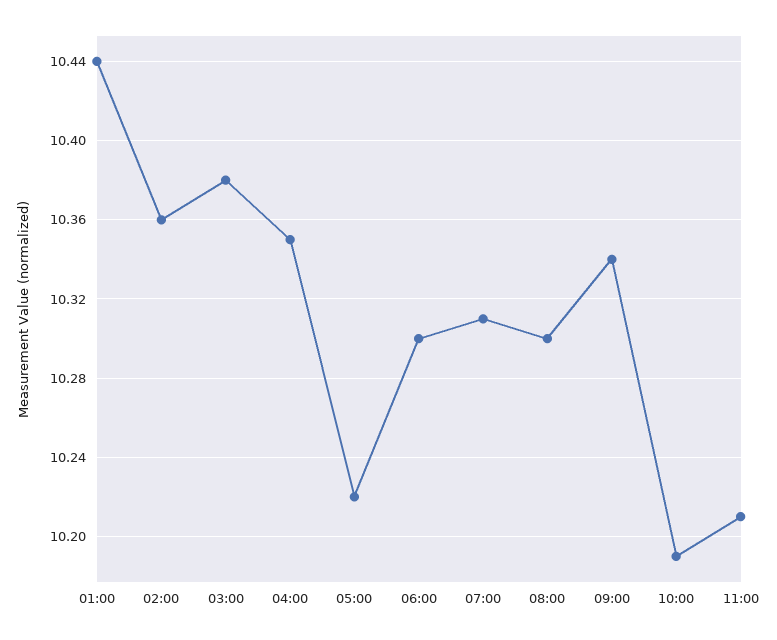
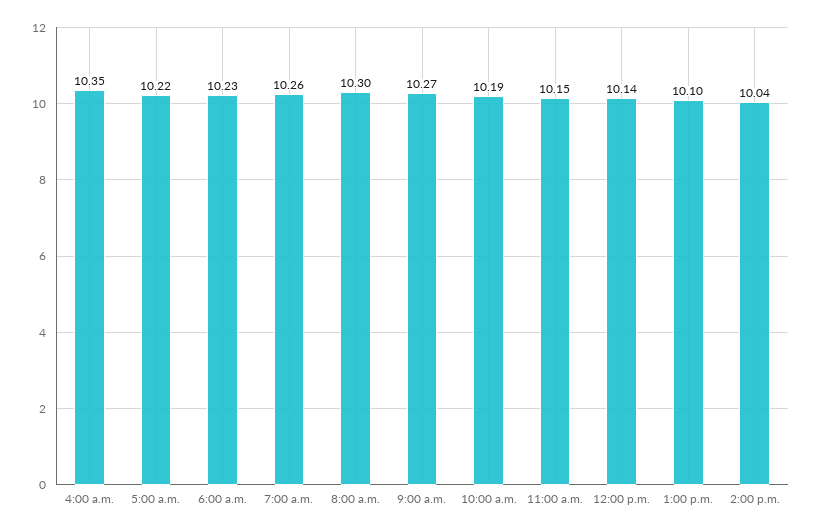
01:00: 10.44 -> none
02:00: 10.36 -> none
03:00: 10.38 -> none
06:00: 10.3 -> 10.23
07:00: 10.31 -> 10.26
09:00: 10.34 -> 10.27
11:00: 10.21 -> 10.15
12:00 p.m.: none -> 10.14
1:00 p.m.: none -> 10.1
2:00 p.m.: none -> 10.04

